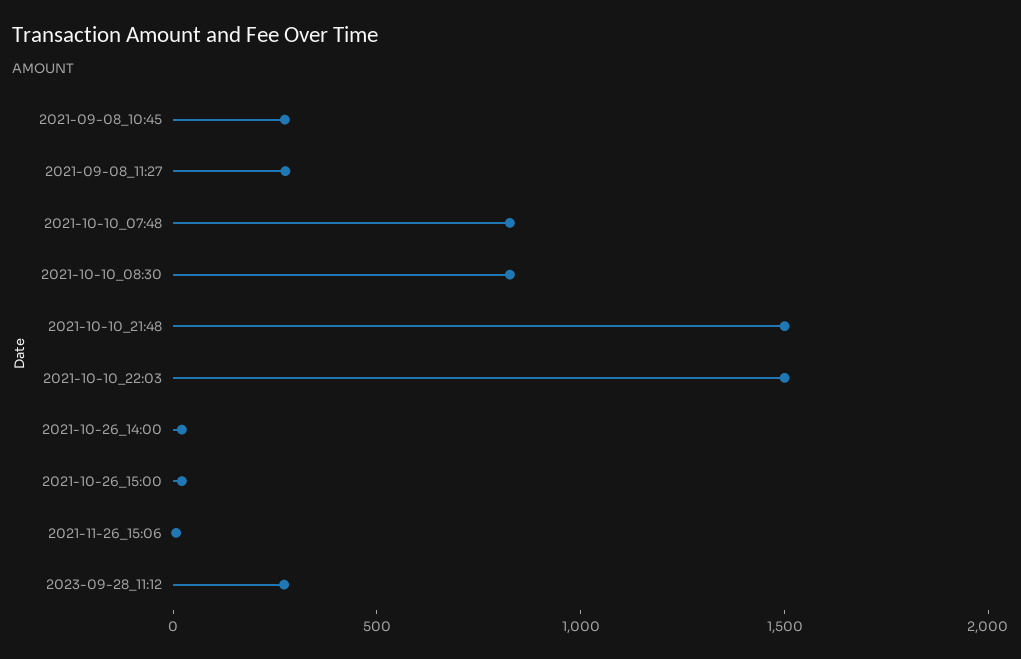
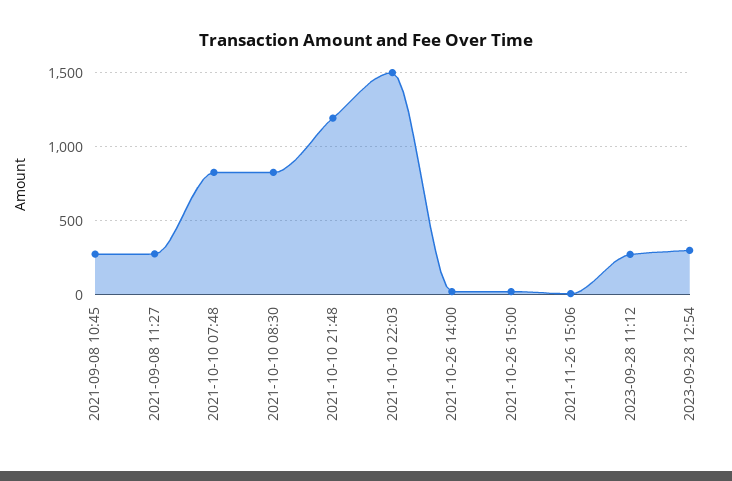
2021-10-10_21:48: 1500 -> 1200
2023-09-28 12:54: none -> 300

